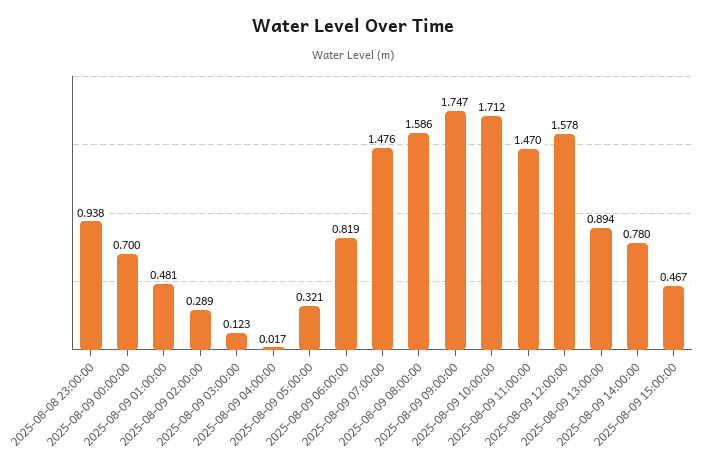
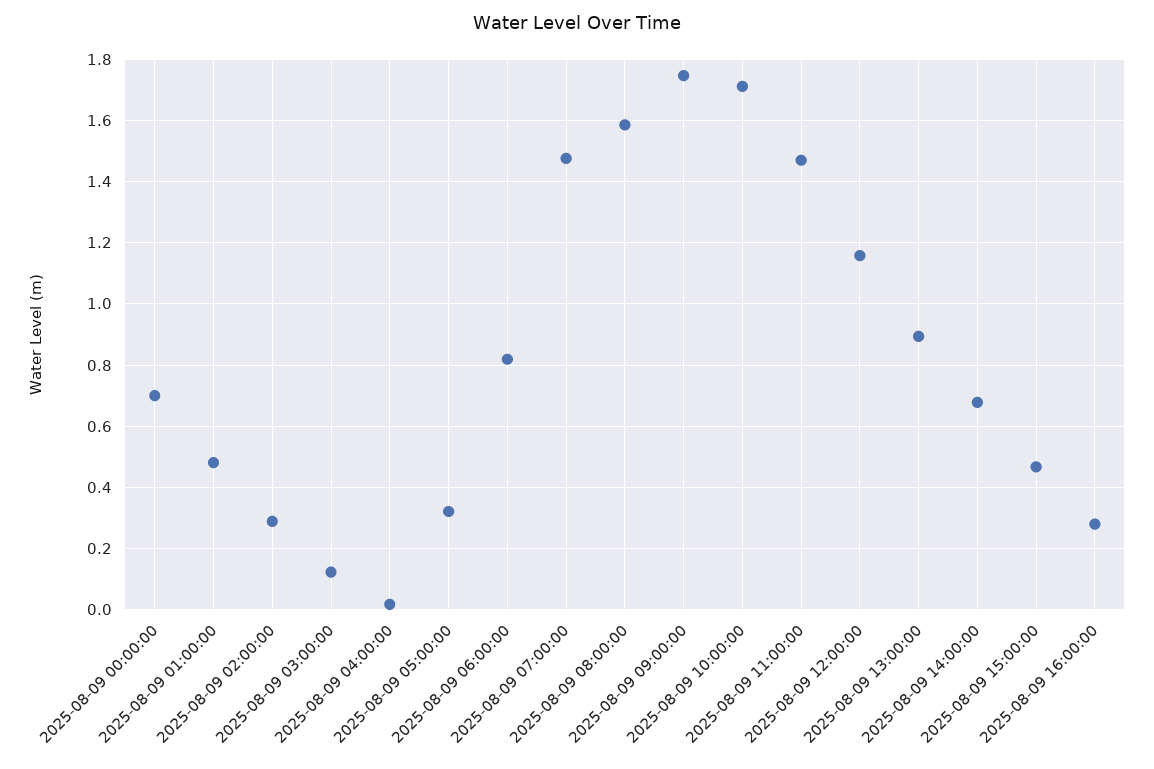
2025-08-08 23:00:00: 0.938 -> none
2025-08-09 12:00:00: 1.578 -> 1.16
2025-08-09 14:00:00: 0.78 -> 0.68
2025-08-09 16:00:00: none -> 0.28

